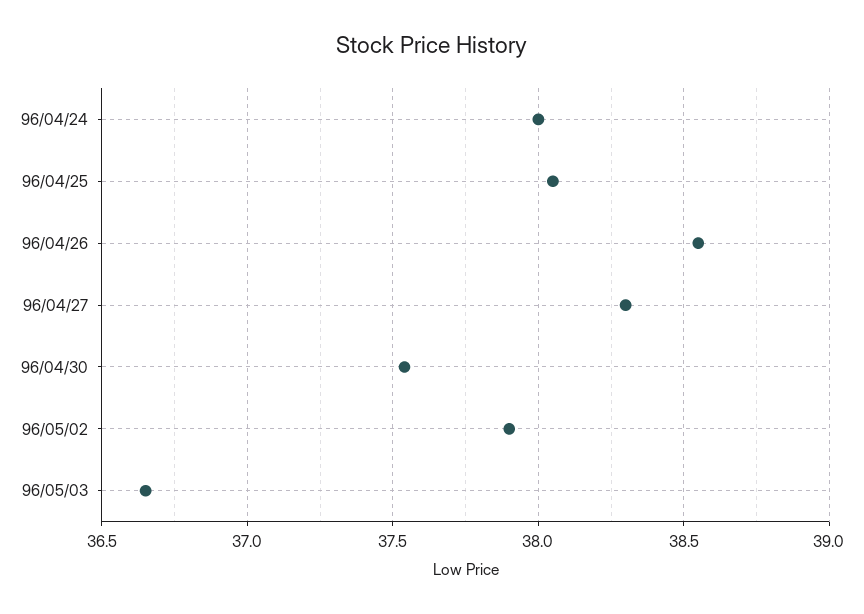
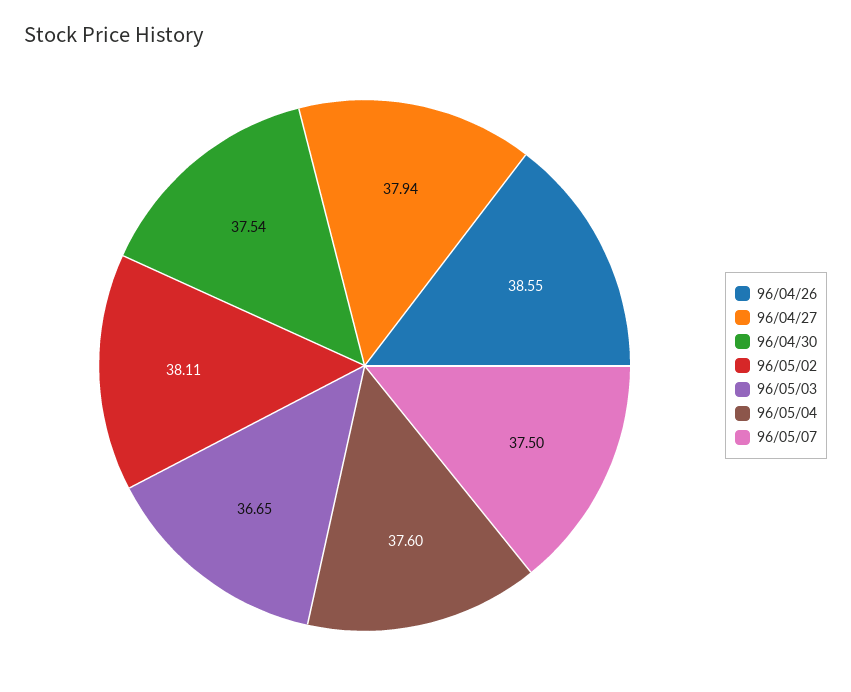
96/04/24: 38 -> none
96/04/25: 38.05 -> none
96/04/27: 38.3 -> 37.94
96/05/02: 37.9 -> 38.11
96/05/04: none -> 37.6
96/05/07: none -> 37.5

